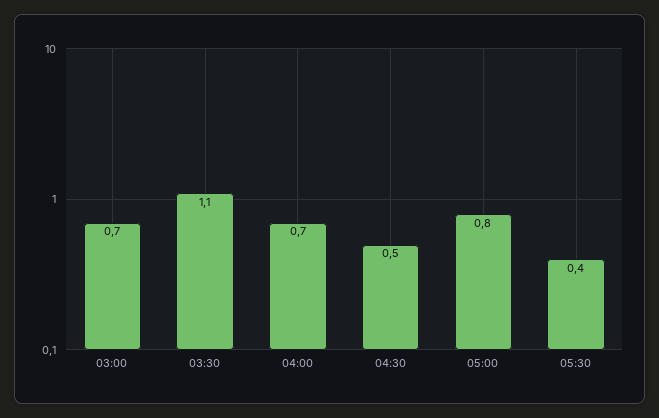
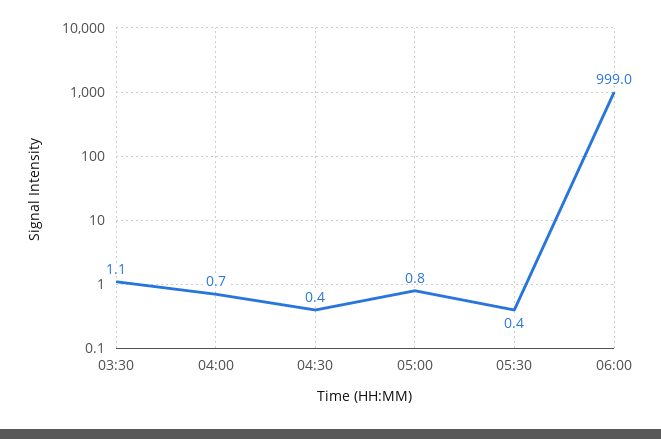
03:00: 0.7 -> none
04:30: 0.5 -> 0.4
06:00: none -> 999

